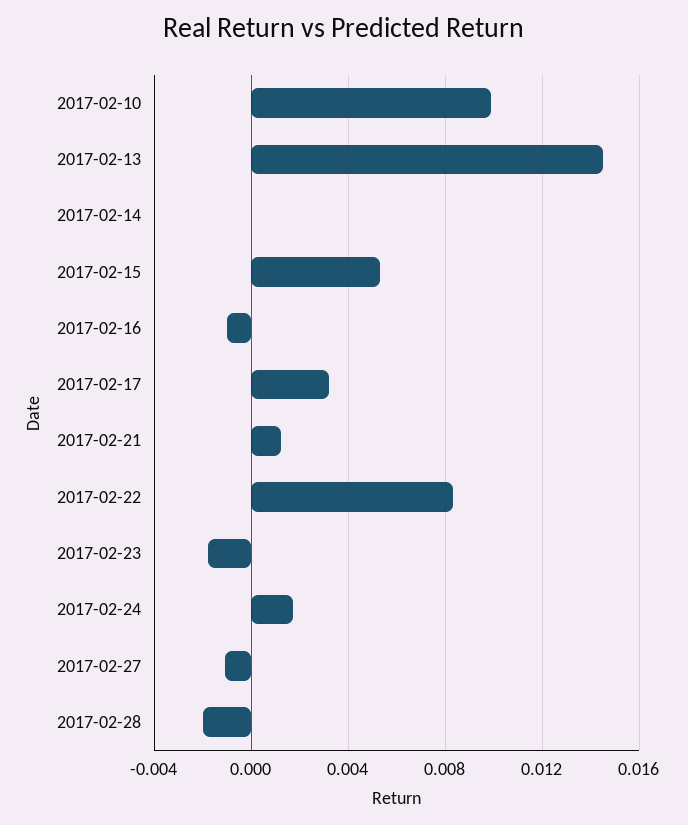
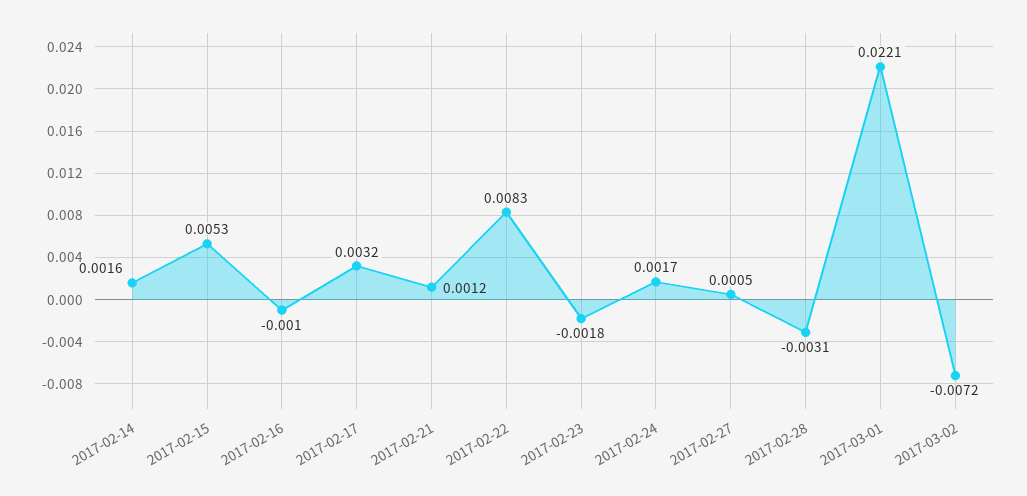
2017-02-10: 0.01 -> none
2017-02-13: 0.0145 -> none
2017-02-14: 0 -> 0.0016
2017-02-27: -0.001 -> 0.0005
2017-02-28: -0.002 -> -0.0031
2017-03-01: none -> 0.0221
2017-03-02: none -> -0.0072

